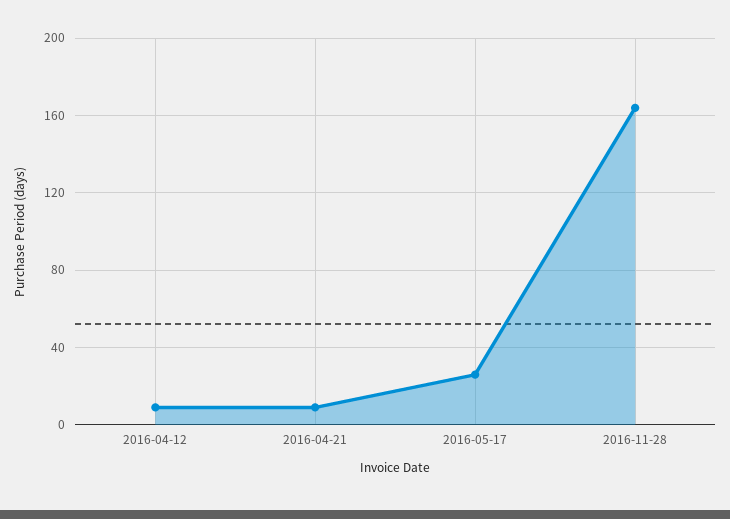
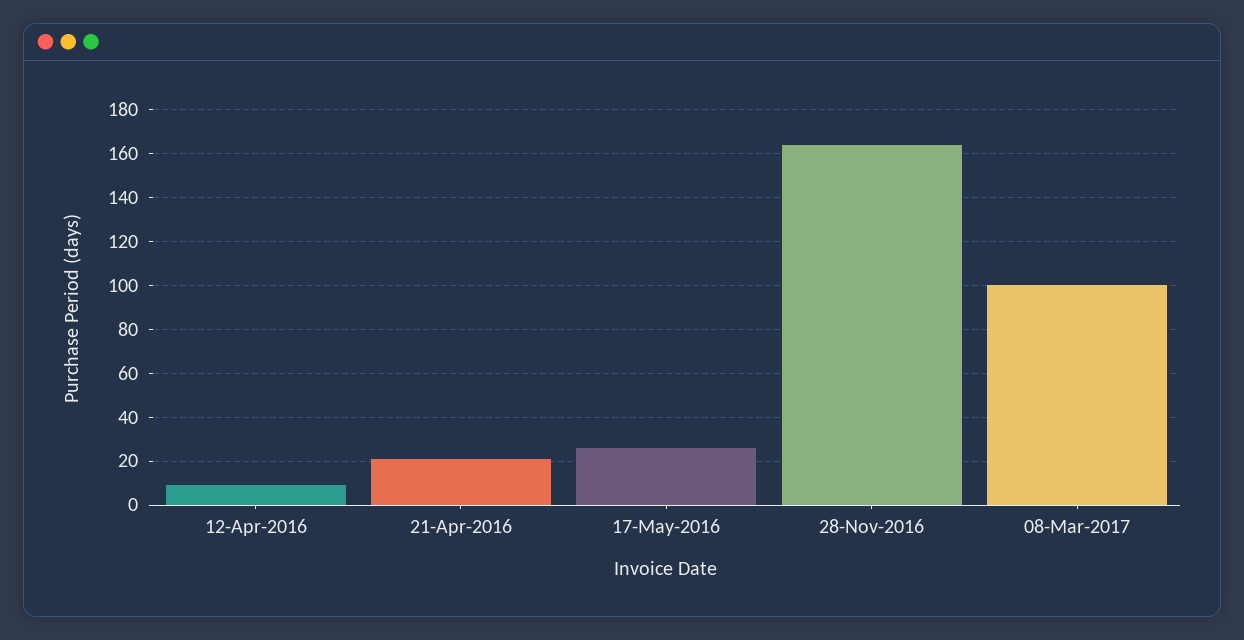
2016-04-21: 10 -> 20
08-Mar-2017: none -> 100

